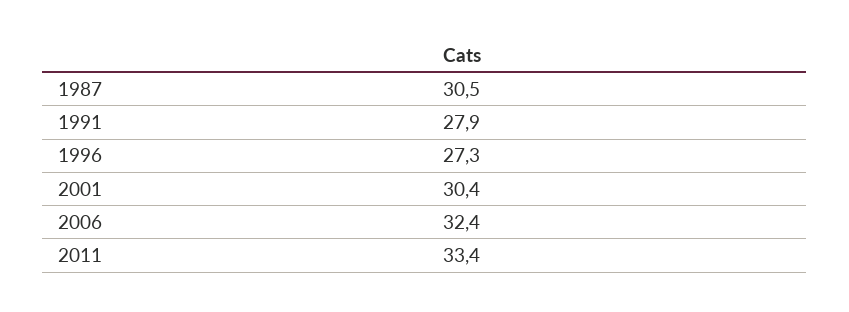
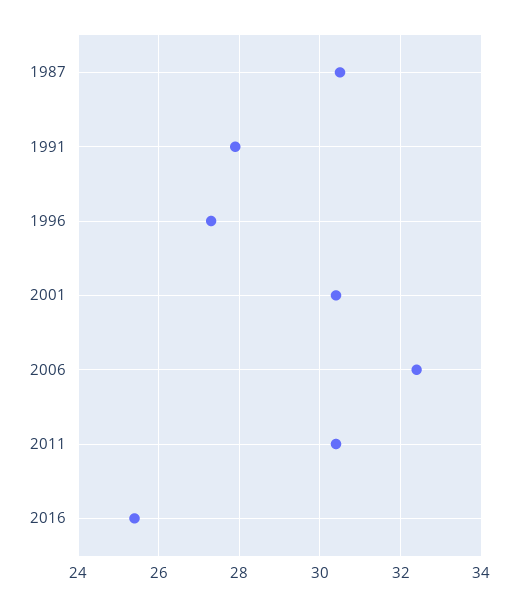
2011: 33.4 -> 30.5
2016: none -> 25.5

